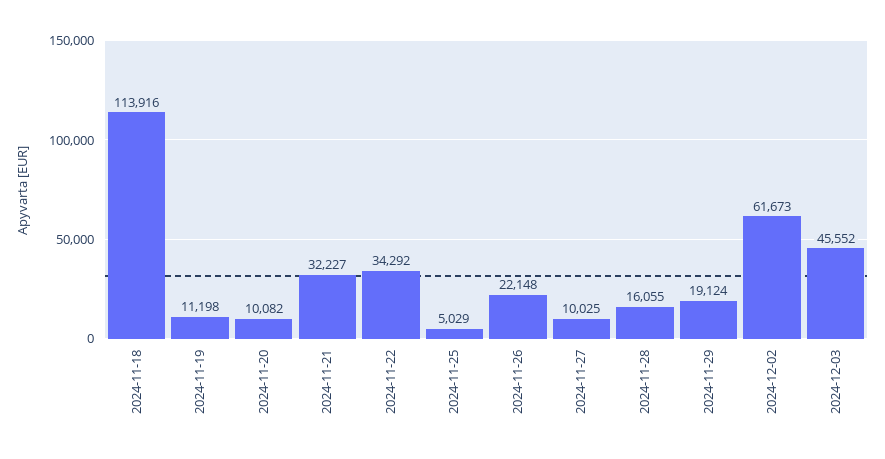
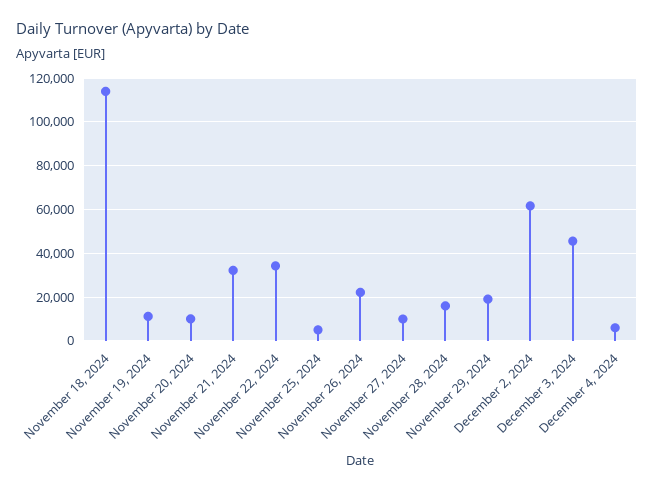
December 4, 2024: none -> 5000

